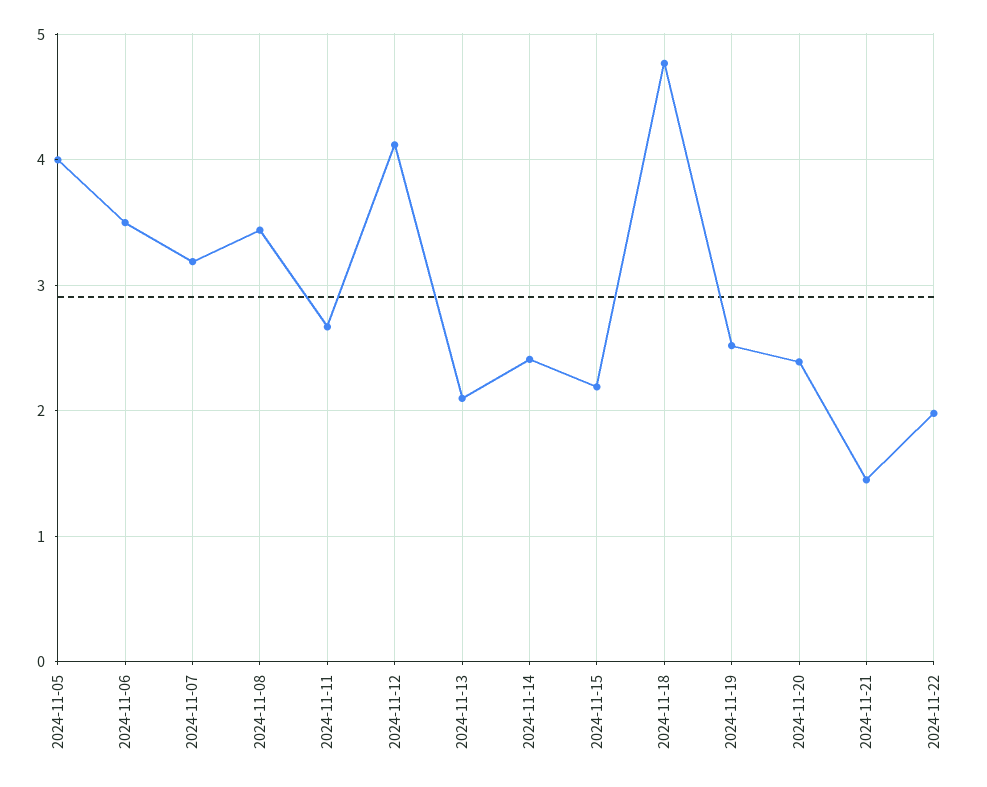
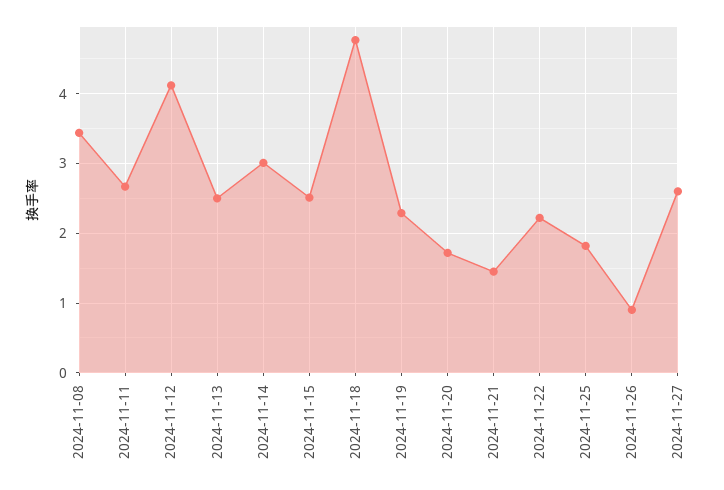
2024-11-05: 4 -> none
2024-11-06: 3.5 -> none
2024-11-07: 3.2 -> none
2024-11-13: 2.1 -> 2.5
2024-11-14: 2.4 -> 3
2024-11-15: 2.2 -> 2.5
2024-11-19: 2.5 -> 2.3
2024-11-20: 2.4 -> 1.7
2024-11-22: 2 -> 2.2
2024-11-25: none -> 1.8
2024-11-26: none -> 0.9
2024-11-27: none -> 2.6

